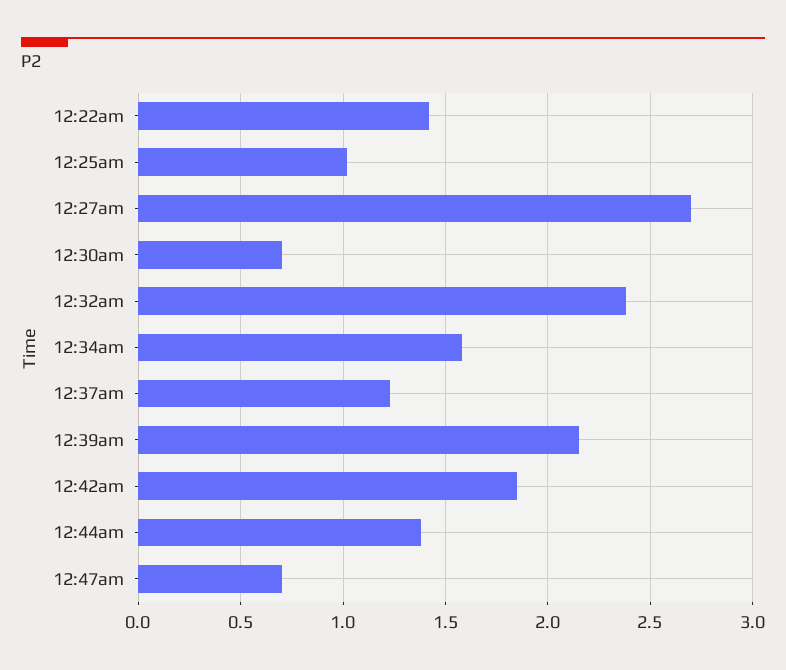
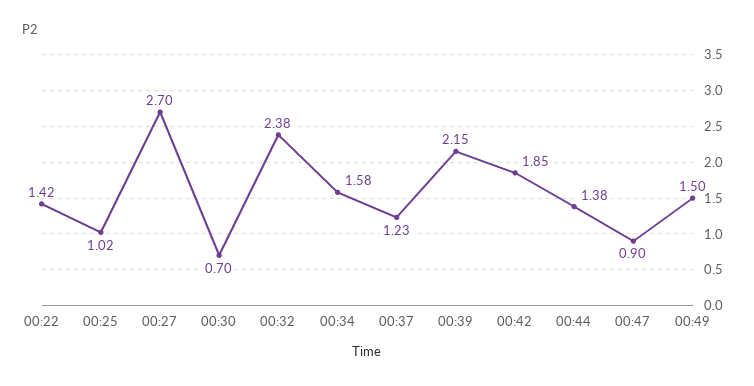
12:47am: 0.7 -> 0.9
00:49: none -> 1.5

